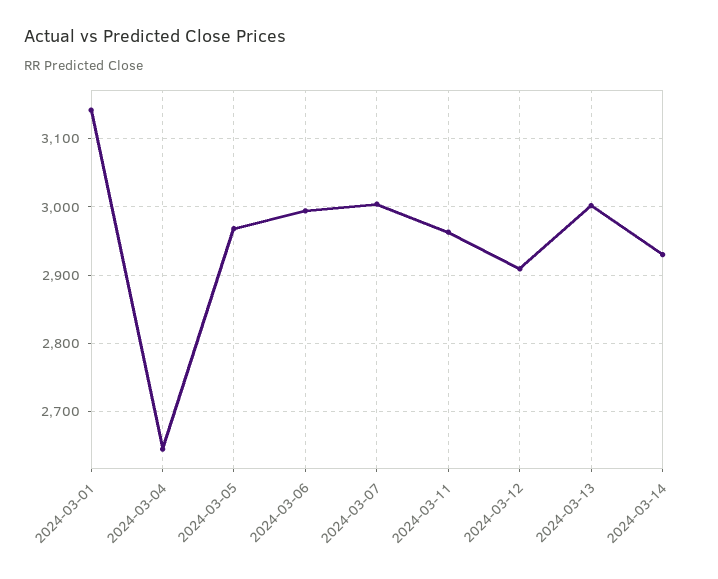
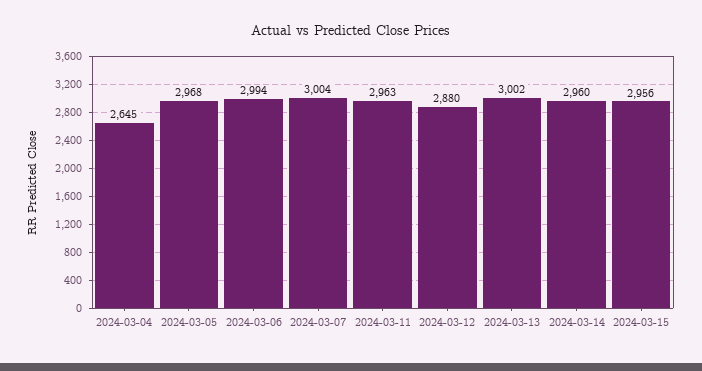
2024-03-01: 3140 -> none
2024-03-12: 2910 -> 2880
2024-03-14: 2930 -> 2960
2024-03-15: none -> 2956

